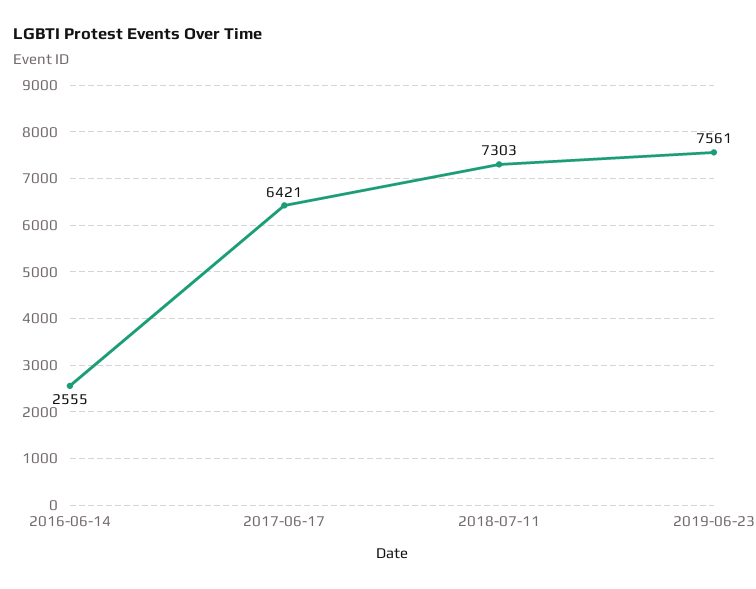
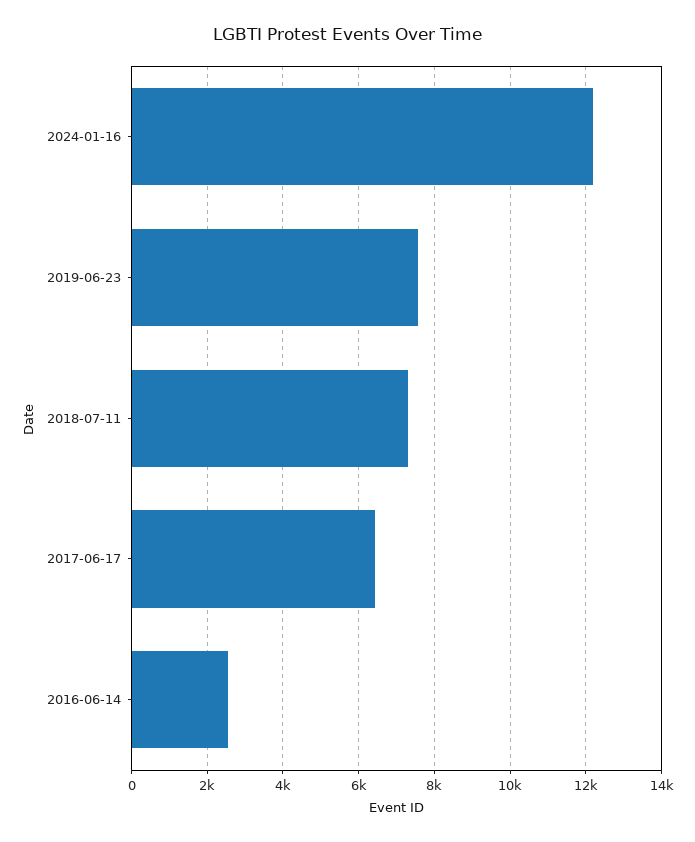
2024-01-16: none -> 12200

